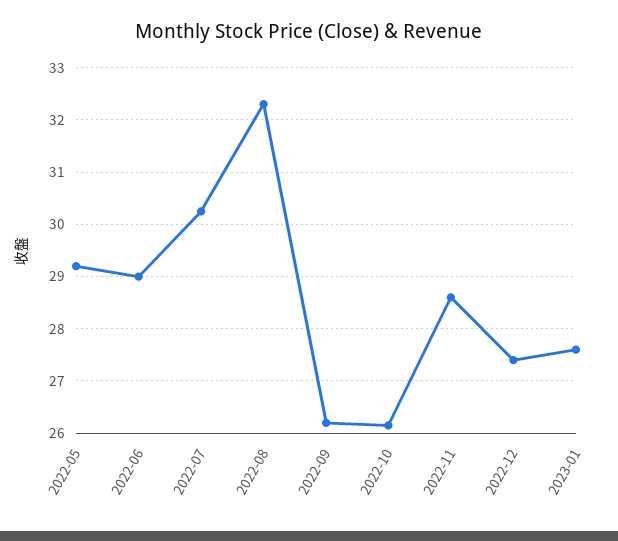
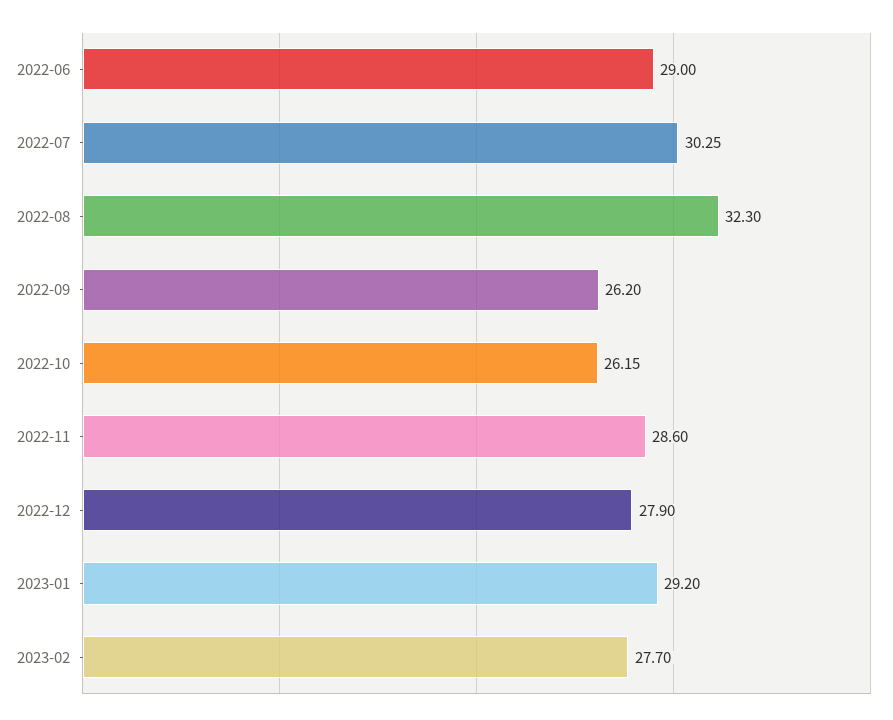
2022-05: 29.2 -> none
2022-12: 27.4 -> 27.9
2023-01: 27.6 -> 29.2
2023-02: none -> 27.7

